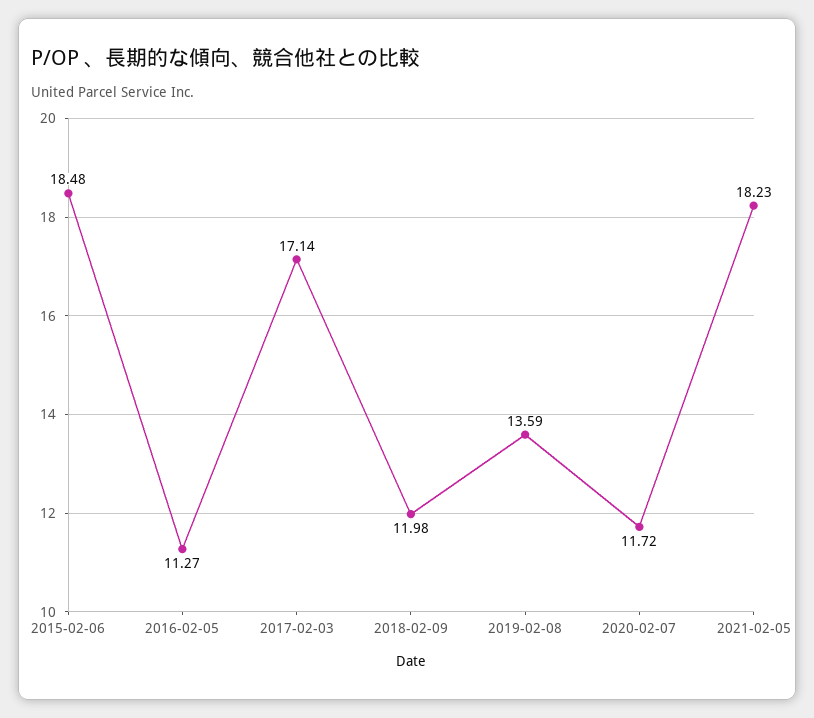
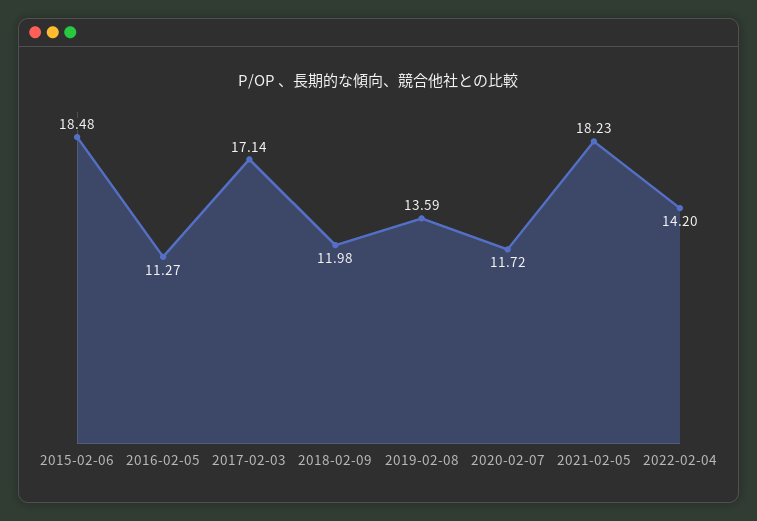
2022-02-04: none -> 14.2

